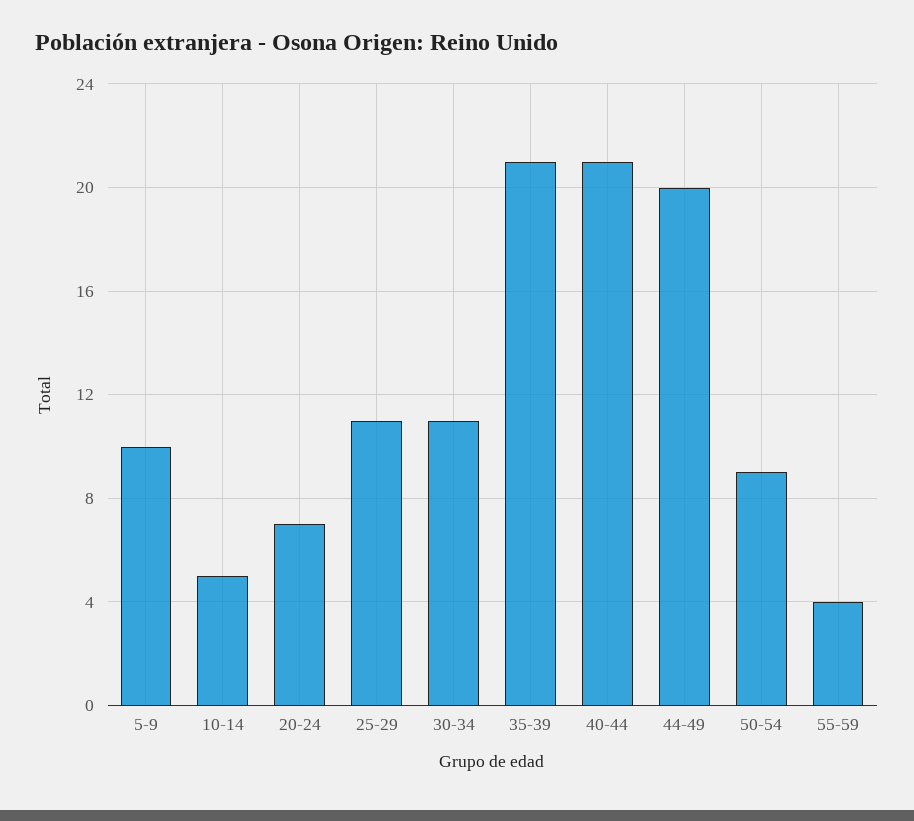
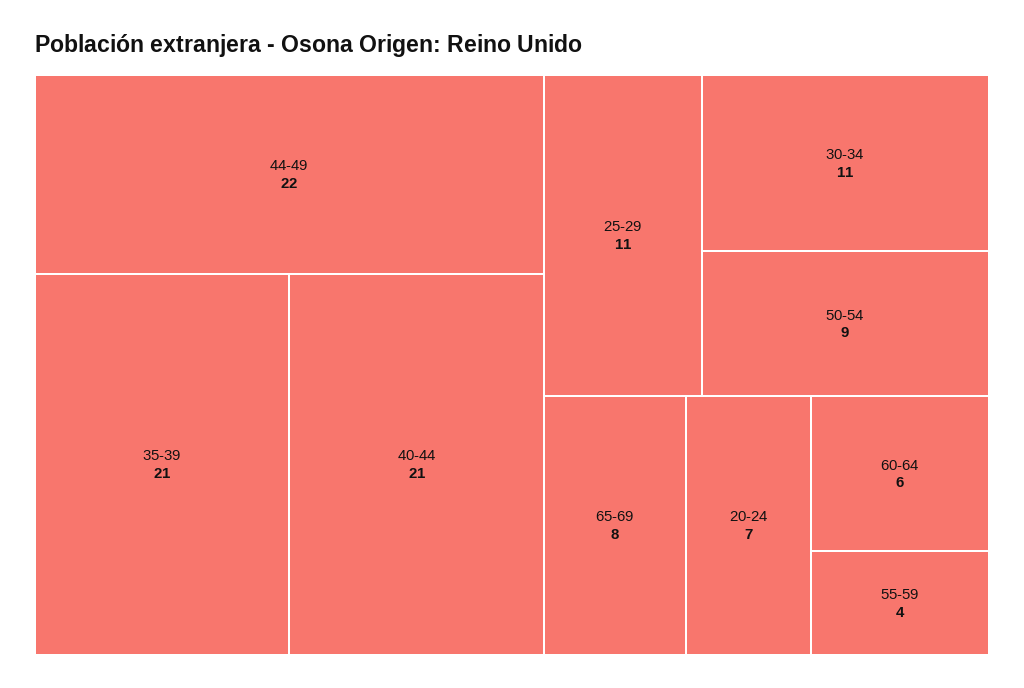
5-9: 10 -> none
10-14: 5 -> none
44-49: 20 -> 22
65-69: none -> 8
60-64: none -> 6

